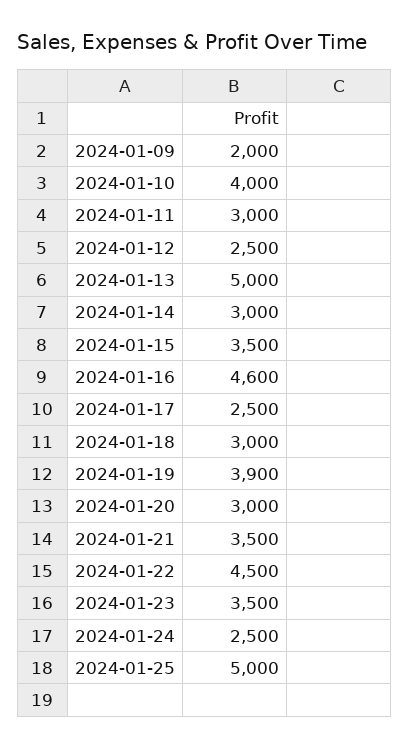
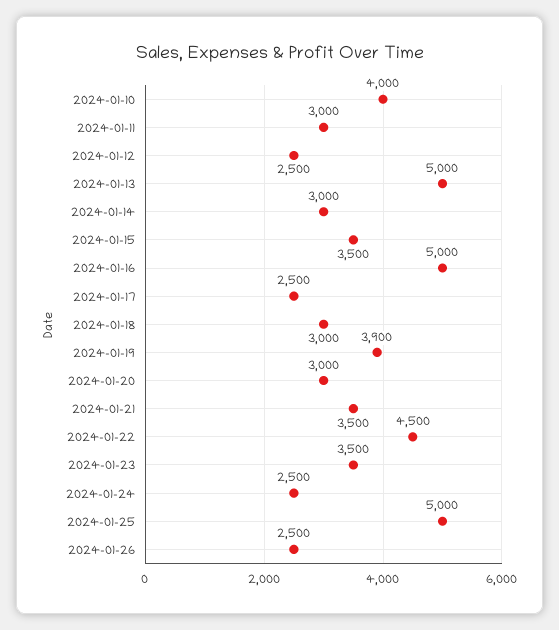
2024-01-09: 2000 -> none
2024-01-16: 4600 -> 5000
2024-01-26: none -> 2500

